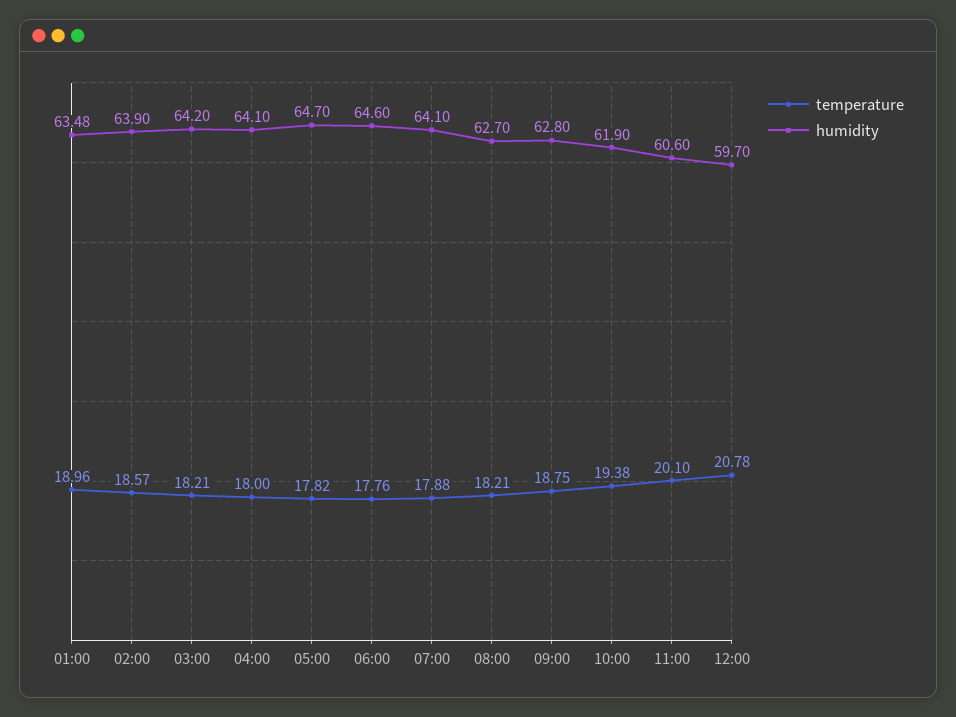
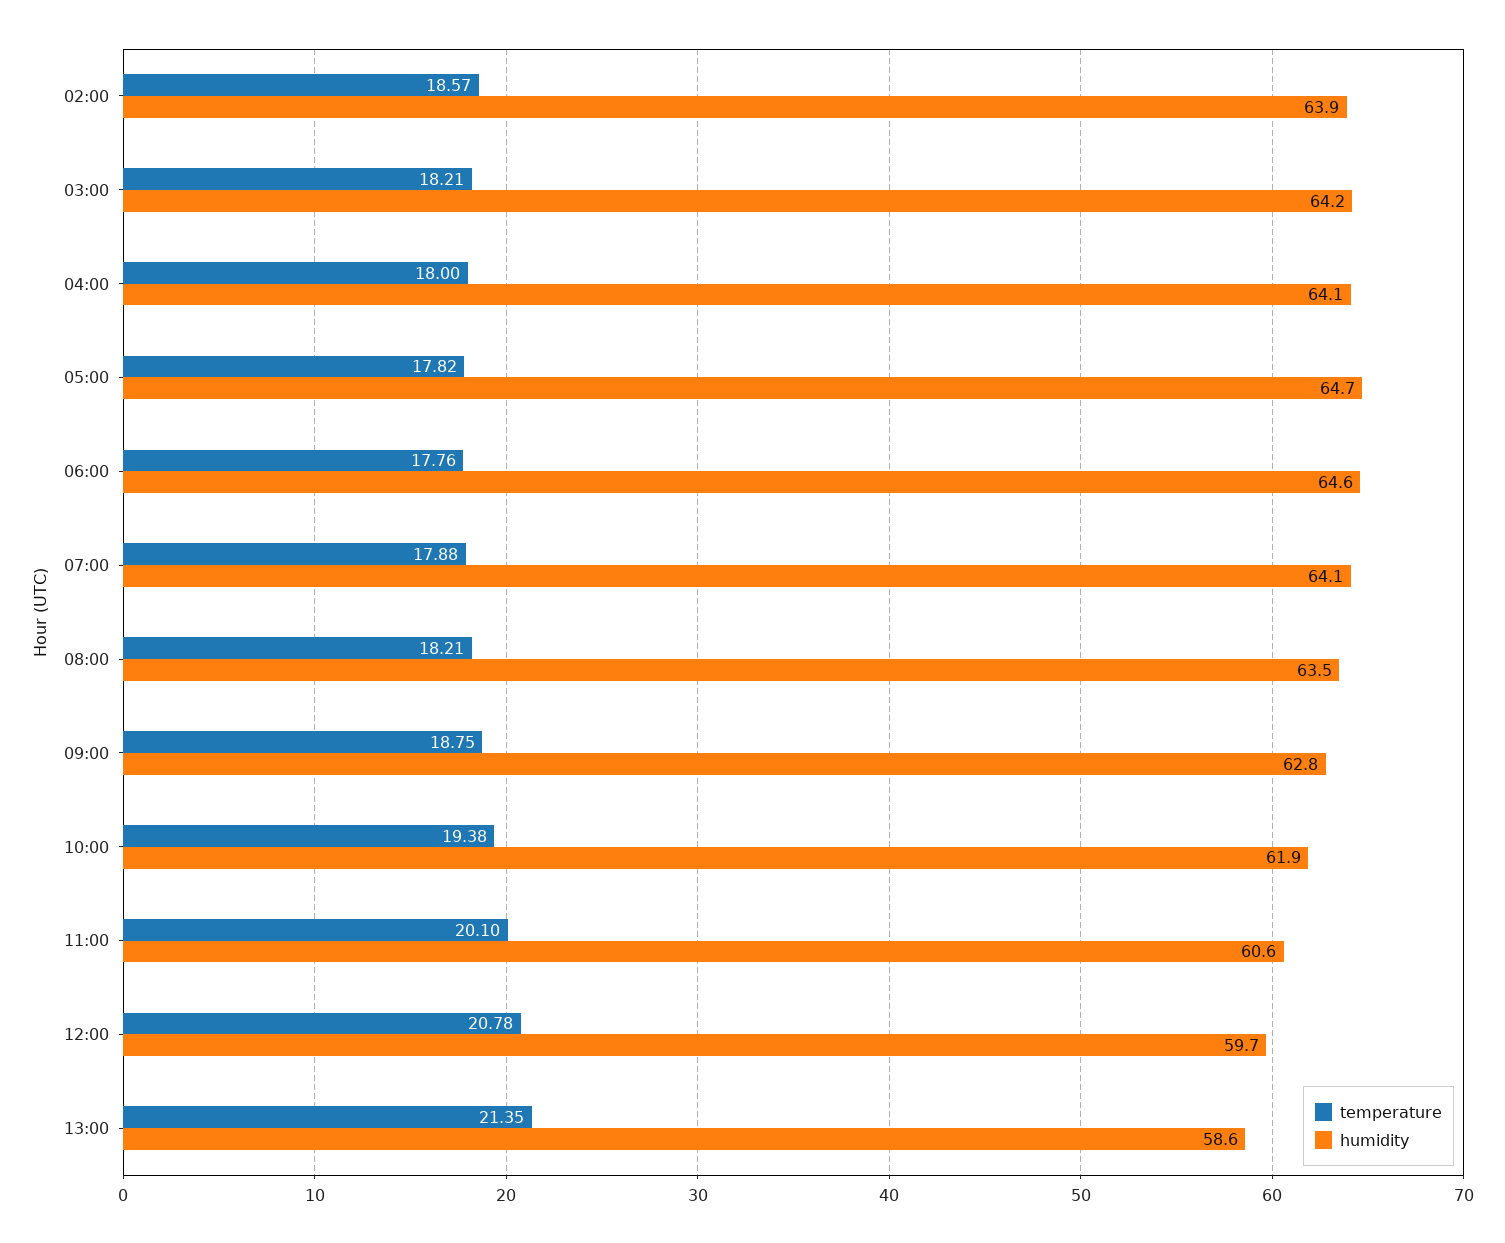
temperature, 01:00: 18.96 -> none
humidity, 01:00: 63.48 -> none
humidity, 08:00: 62.7 -> 63.5
temperature, 13:00: none -> 21.35
humidity, 13:00: none -> 58.6

